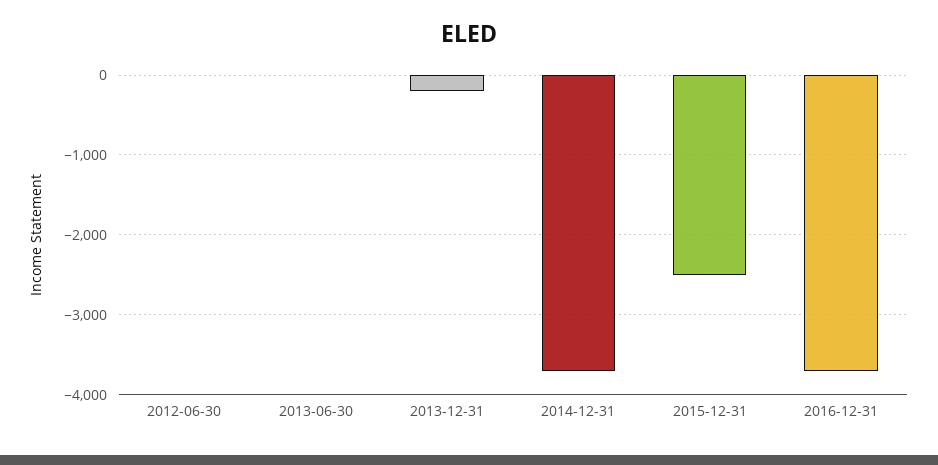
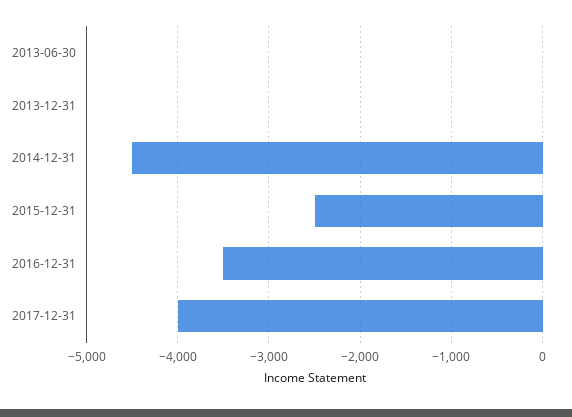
2012-06-30: 0 -> none
2013-12-31: -200 -> 0
2014-12-31: -3700 -> -4500
2016-12-31: -3700 -> -3500
2017-12-31: none -> -4000

